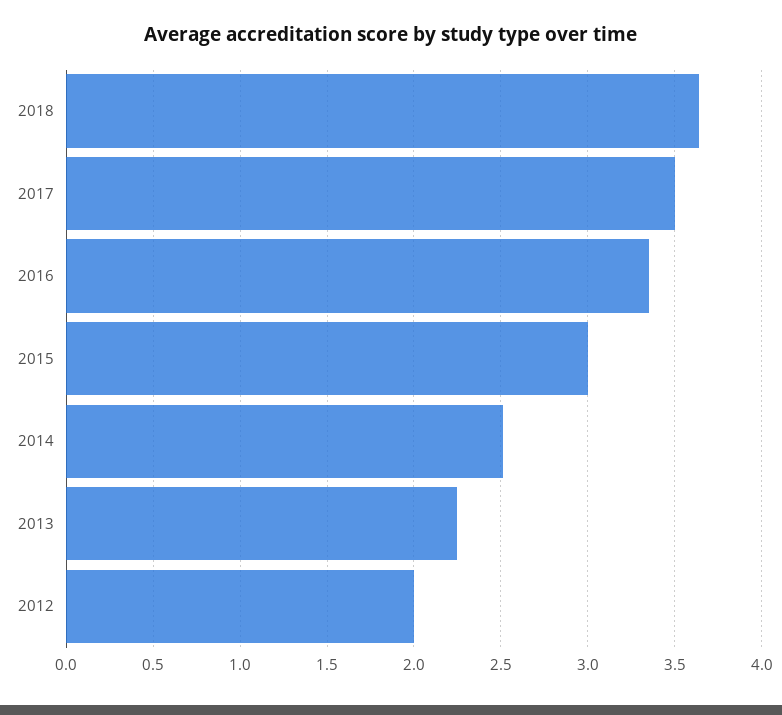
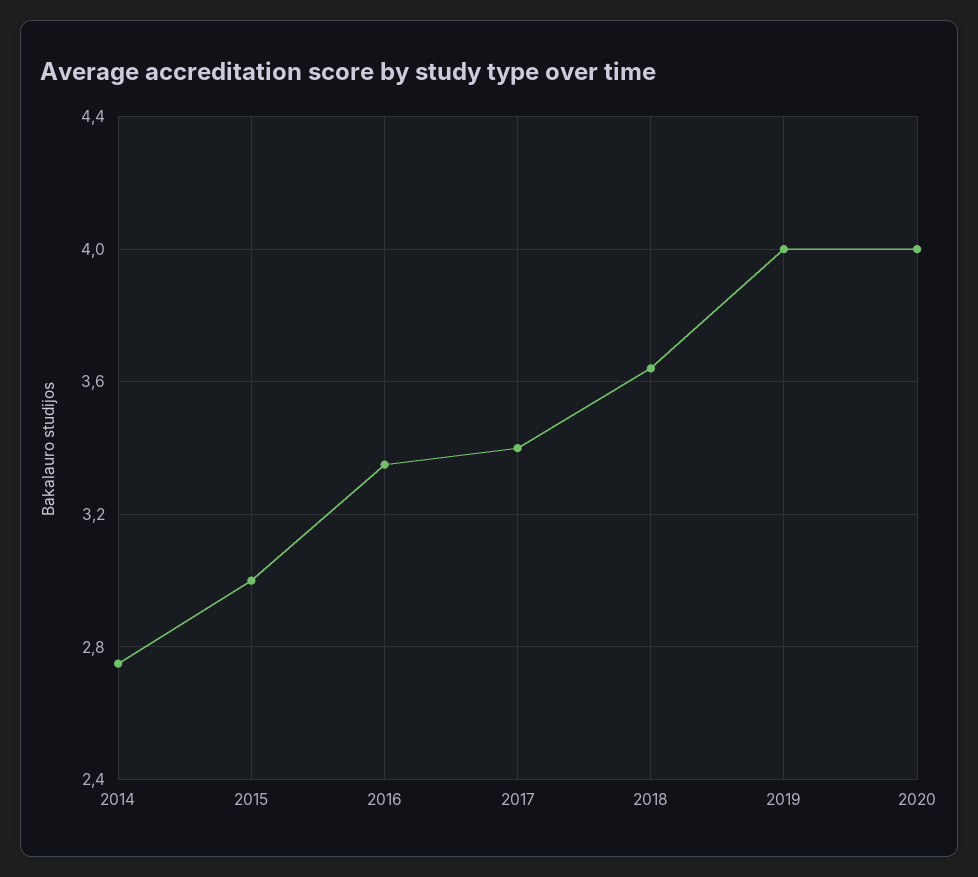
2017: 3.5 -> 3.4
2014: 2.5 -> 2.75
2013: 2.25 -> none
2012: 2 -> none
2019: none -> 4
2020: none -> 4

